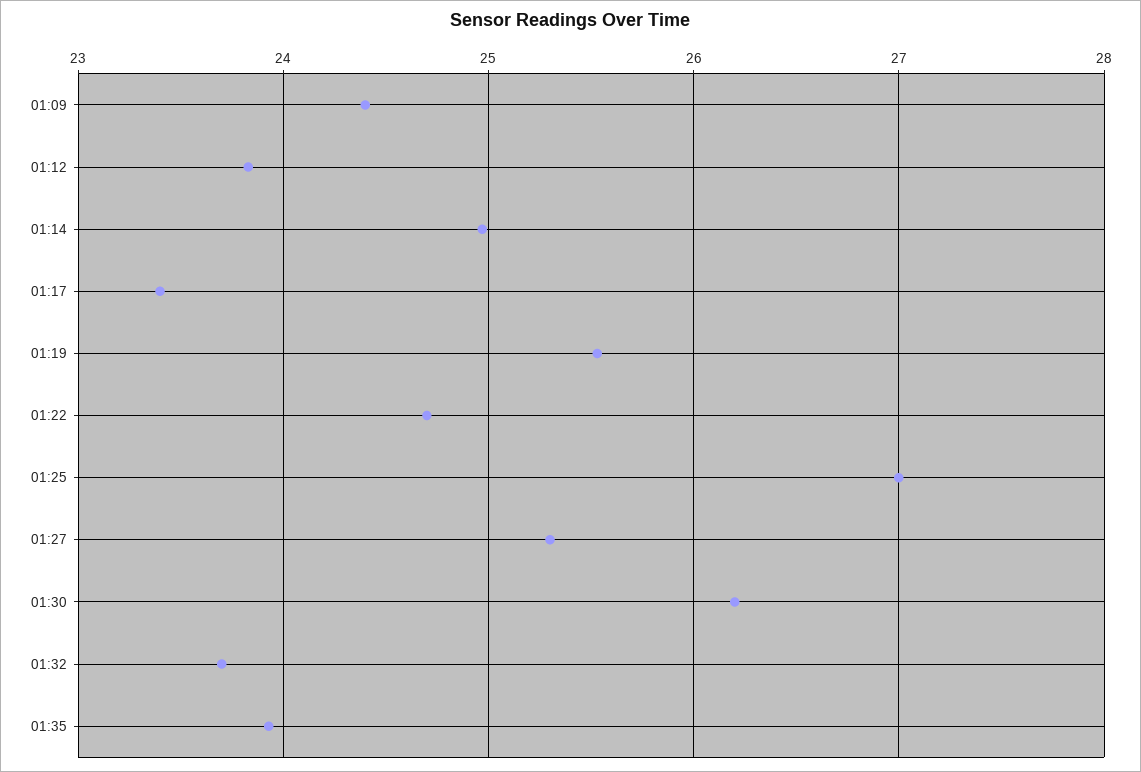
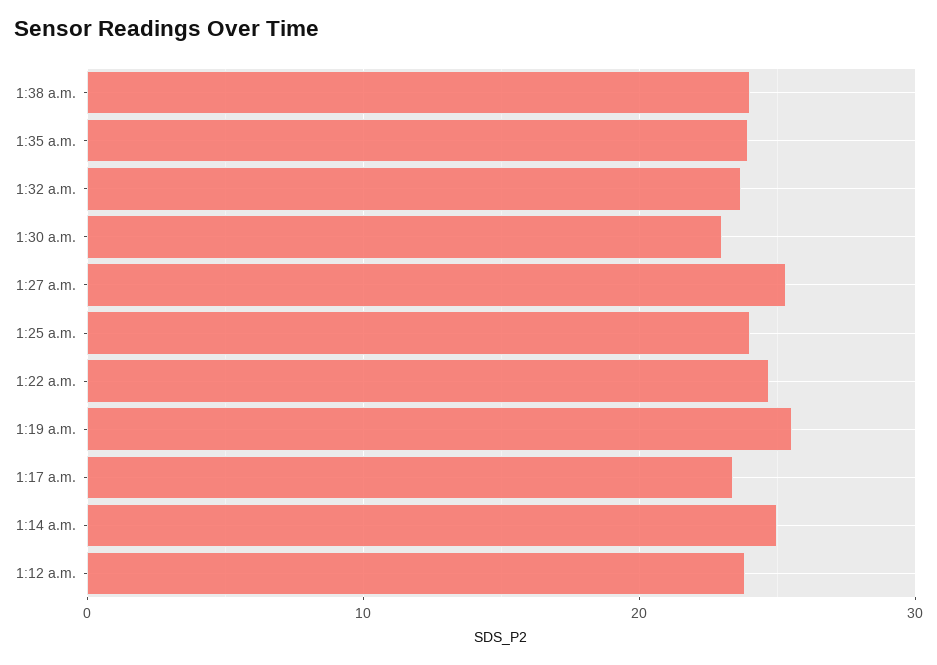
01:09: 24.4 -> none
01:25: 27 -> 24
01:30: 26.2 -> 23
1:38 a.m.: none -> 24

